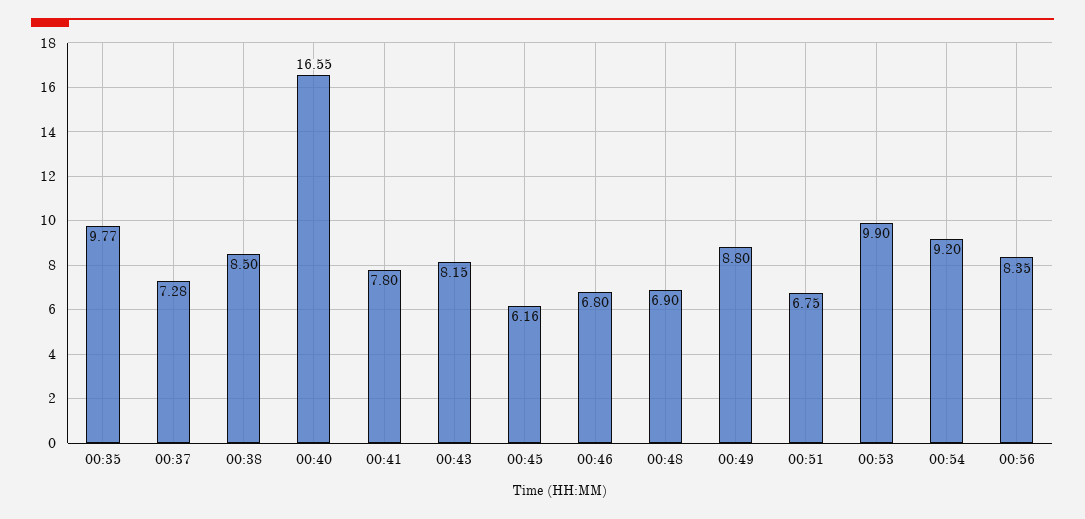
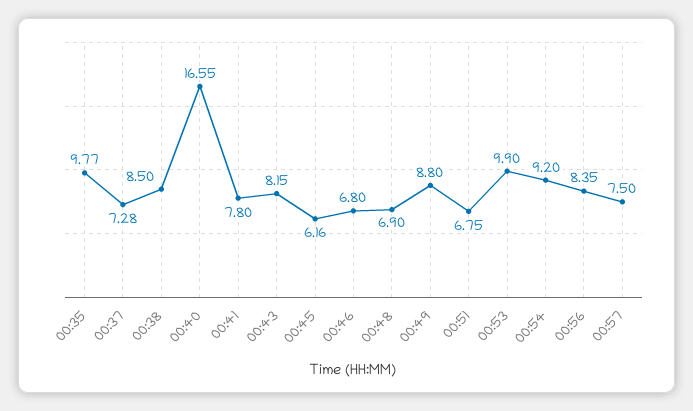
00:57: none -> 7.5

